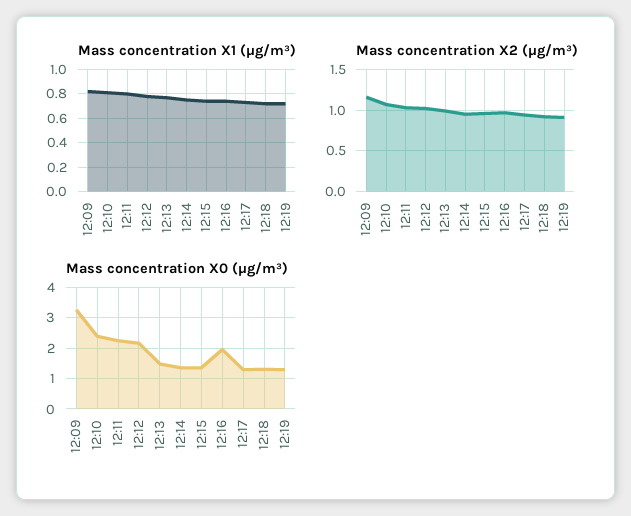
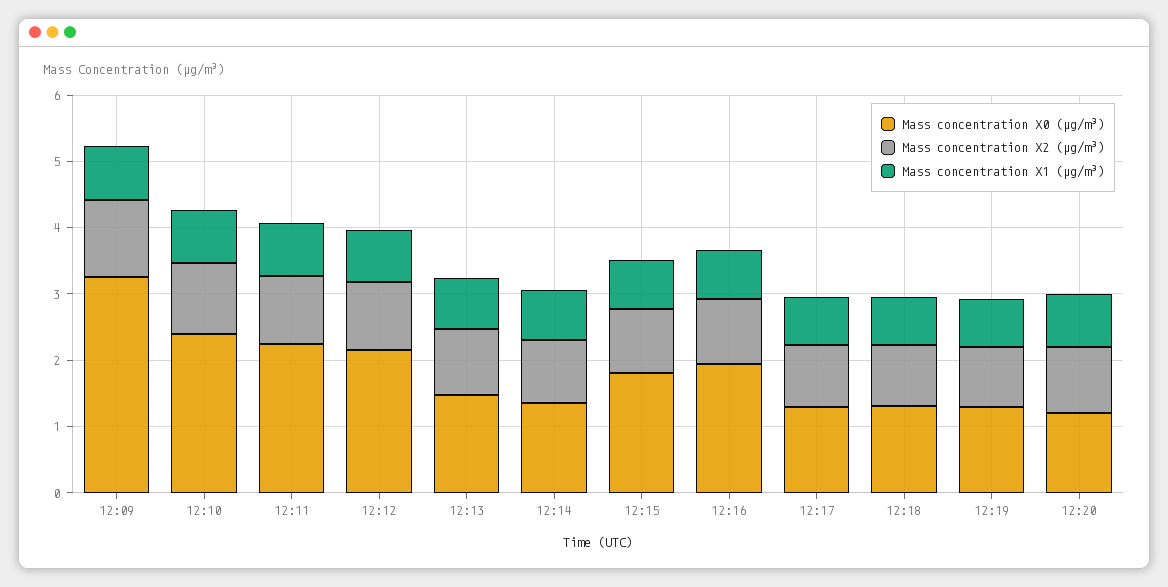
Mass concentration X0 (μg/m³), 12:15: 1.4 -> 1.8
Mass concentration X0 (μg/m³), 12:20: none -> 1.2
Mass concentration X2 (μg/m³), 12:20: none -> 1
Mass concentration X1 (μg/m³), 12:20: none -> 0.8

